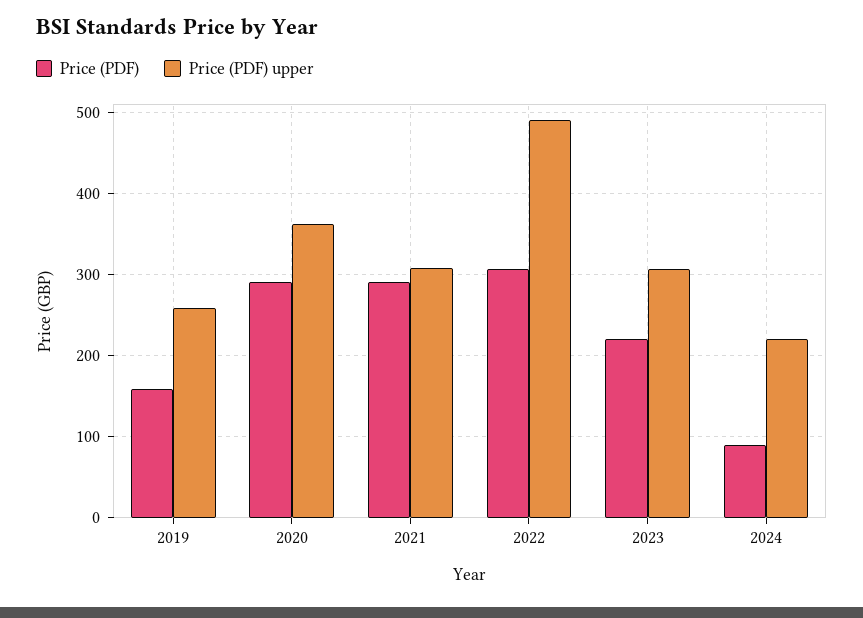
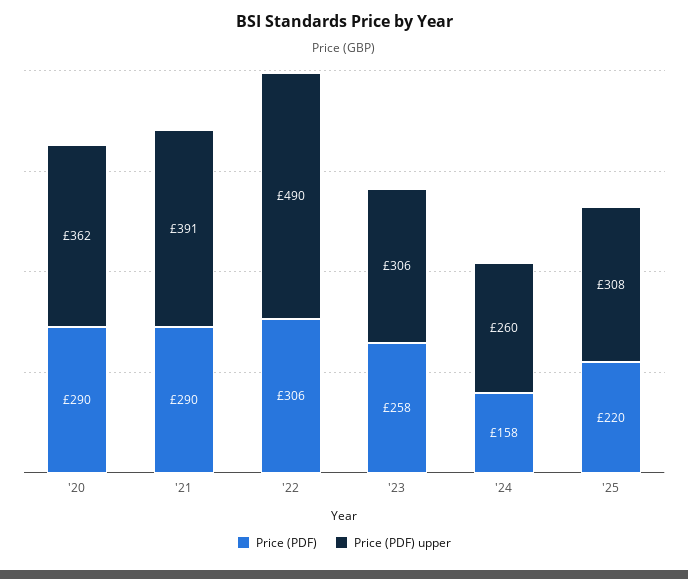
Price (PDF), 2019: 160 -> none
Price (PDF) upper, 2019: 260 -> none
Price (PDF) upper, 2021: 310 -> 391
Price (PDF), 2023: 220 -> 258
Price (PDF), 2024: 90 -> 158
Price (PDF) upper, 2024: 220 -> 260
Price (PDF), '25: none -> 220
Price (PDF) upper, '25: none -> 308

